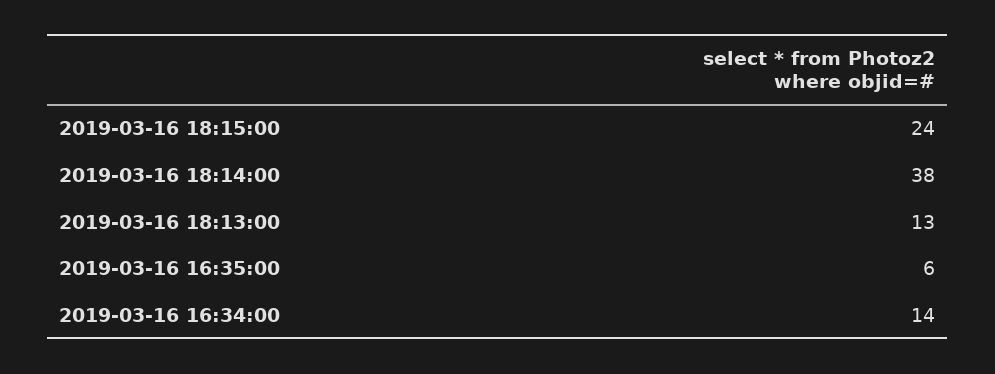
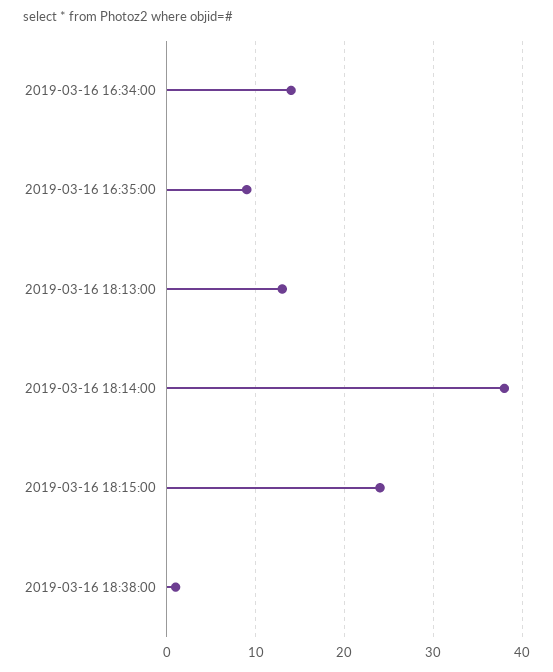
2019-03-16 16:35:00: 6 -> 9
2019-03-16 18:38:00: none -> 1

